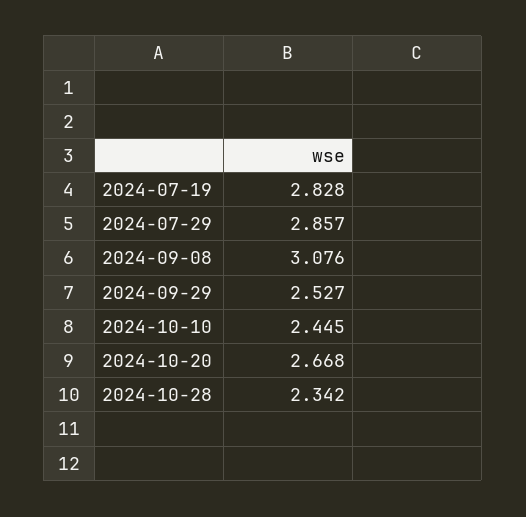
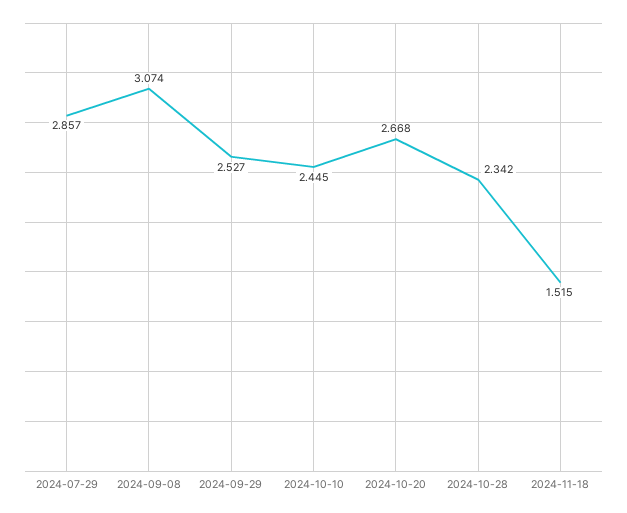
2024-07-19: 2.828 -> none
2024-09-08: 3.076 -> 3.074
2024-11-18: none -> 1.515

